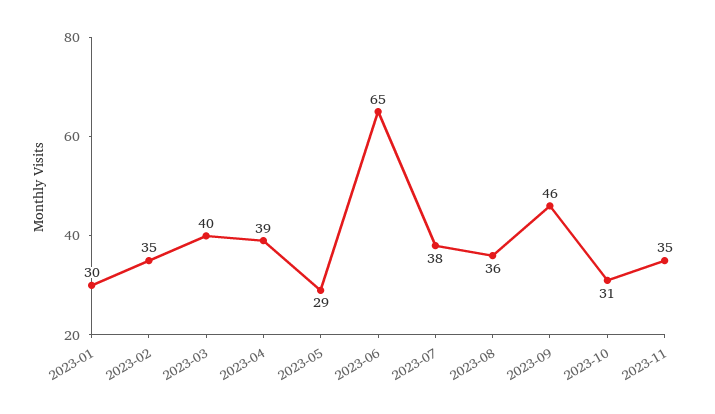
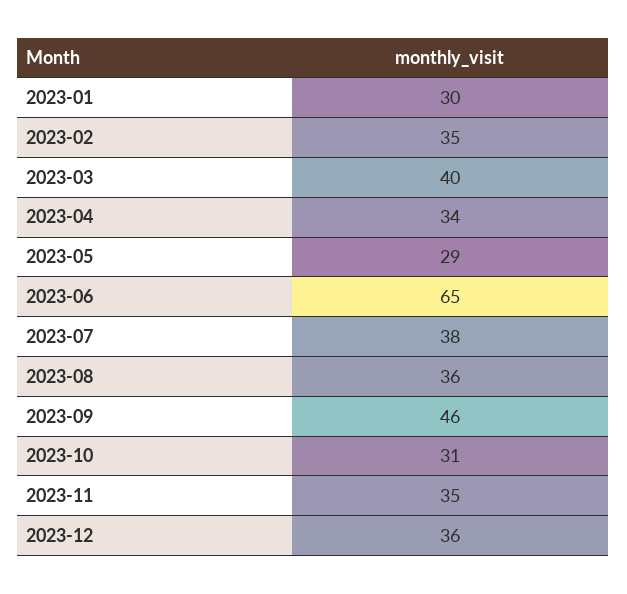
2023-04: 39 -> 34
2023-12: none -> 36

